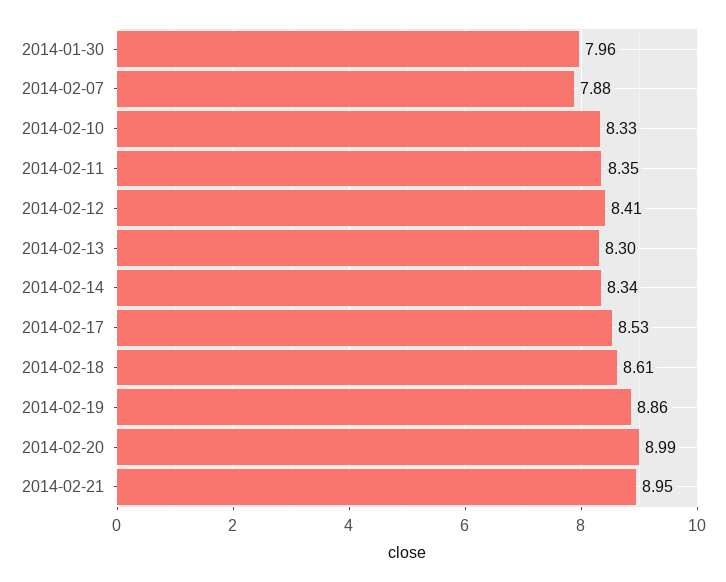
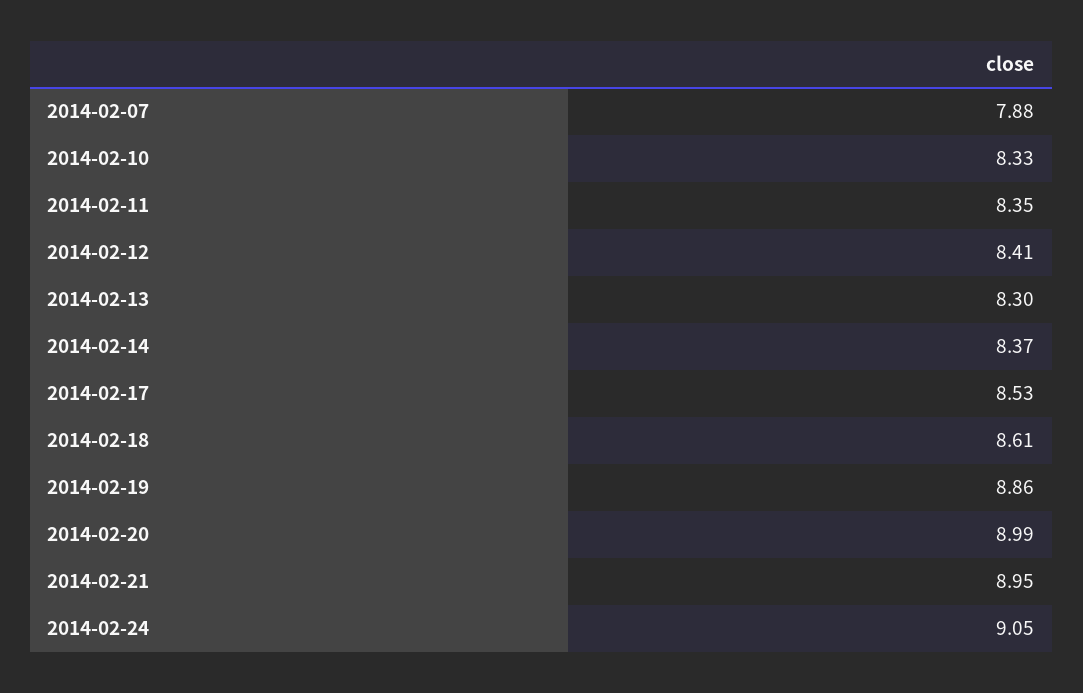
2014-01-30: 7.96 -> none
2014-02-14: 8.34 -> 8.37
2014-02-24: none -> 9.05

